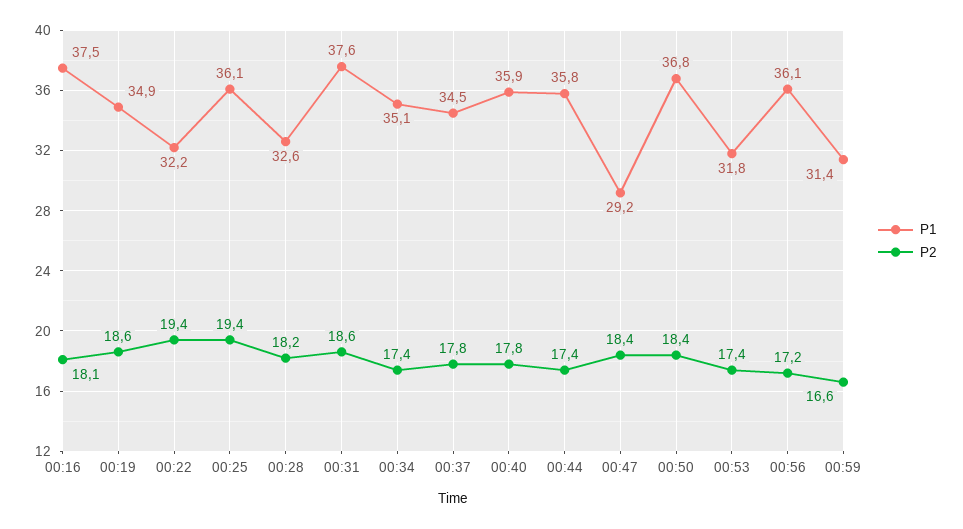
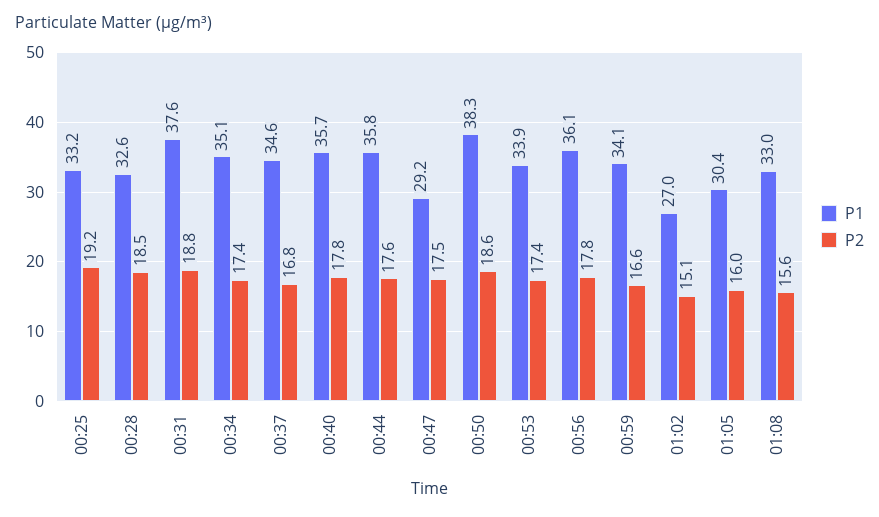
P1, 00:16: 37.5 -> none
P2, 00:16: 18.1 -> none
P1, 00:19: 34.9 -> none
P2, 00:19: 18.6 -> none
P1, 00:22: 32.2 -> none
P2, 00:22: 19.4 -> none
P1, 00:25: 36.1 -> 33.2
P2, 00:25: 19.4 -> 19.2
P2, 00:28: 18.2 -> 18.5
P2, 00:31: 18.6 -> 18.8
P1, 00:37: 34.5 -> 34.6
P2, 00:37: 17.8 -> 16.8
P1, 00:40: 35.9 -> 35.7
P2, 00:44: 17.4 -> 17.6
P2, 00:47: 18.4 -> 17.5
P1, 00:50: 36.8 -> 38.3
P2, 00:50: 18.4 -> 18.6
P1, 00:53: 31.8 -> 33.9
P2, 00:56: 17.2 -> 17.8
P1, 00:59: 31.4 -> 34.1
P1, 01:02: none -> 27
P2, 01:02: none -> 15.1
P1, 01:05: none -> 30.4
P2, 01:05: none -> 16
P1, 01:08: none -> 33
P2, 01:08: none -> 15.6

